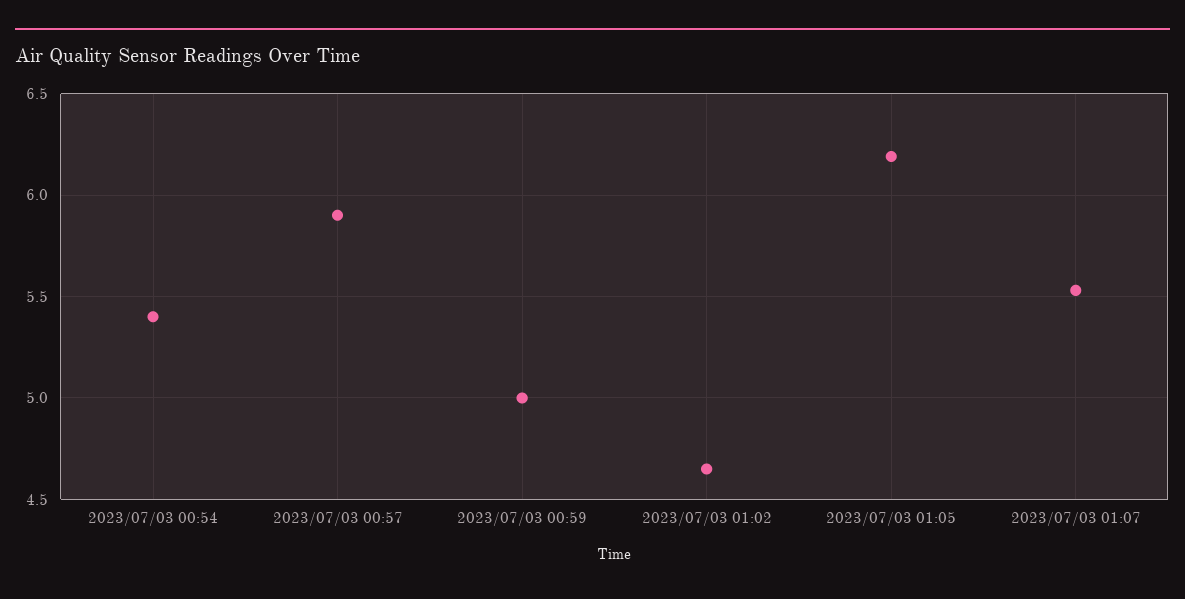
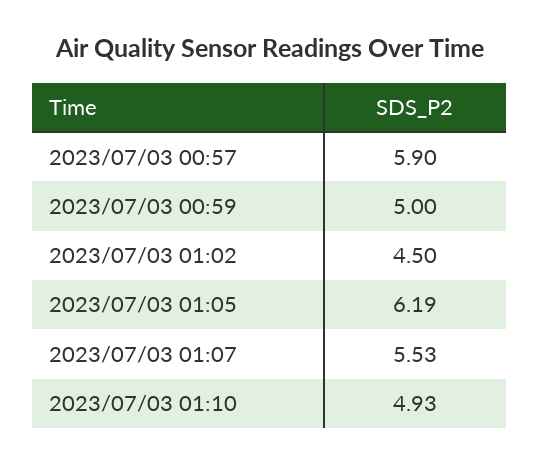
2023/07/03 00:54: 5.4 -> none
2023/07/03 01:02: 4.65 -> 4.5
2023/07/03 01:10: none -> 4.93

